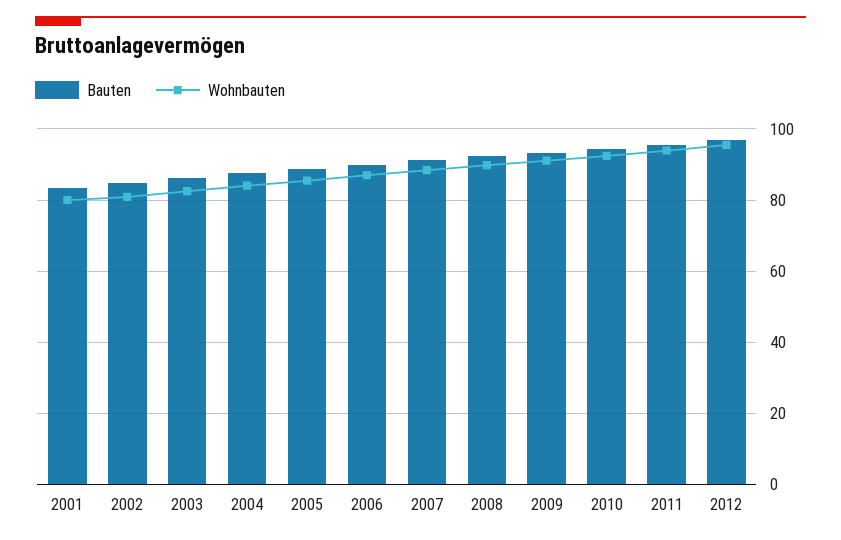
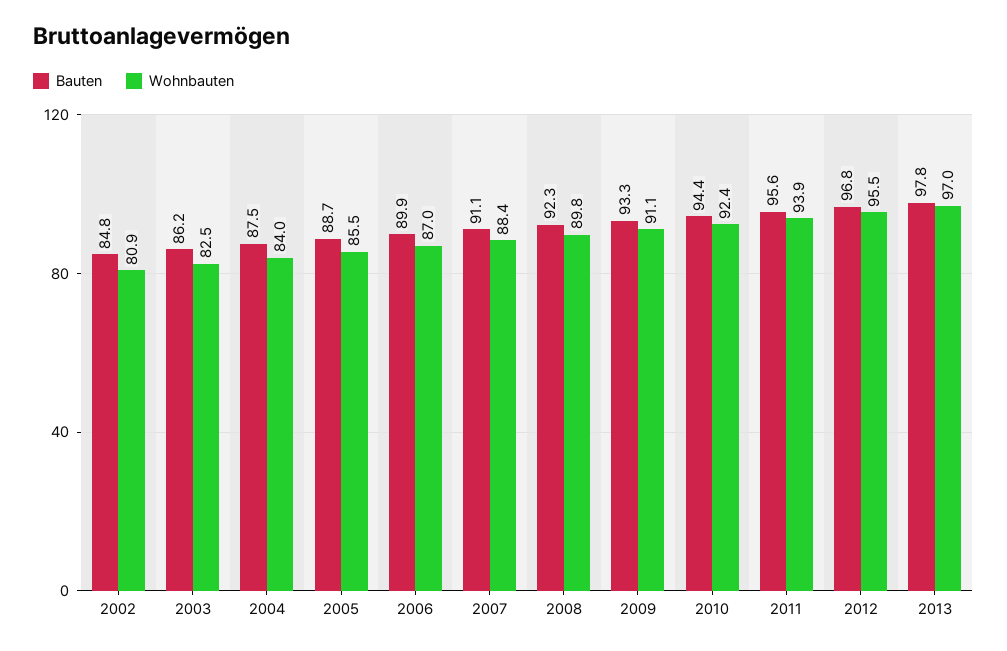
Bauten, 2001: 84 -> none
Wohnbauten, 2001: 80 -> none
Bauten, 2013: none -> 97.8
Wohnbauten, 2013: none -> 97

